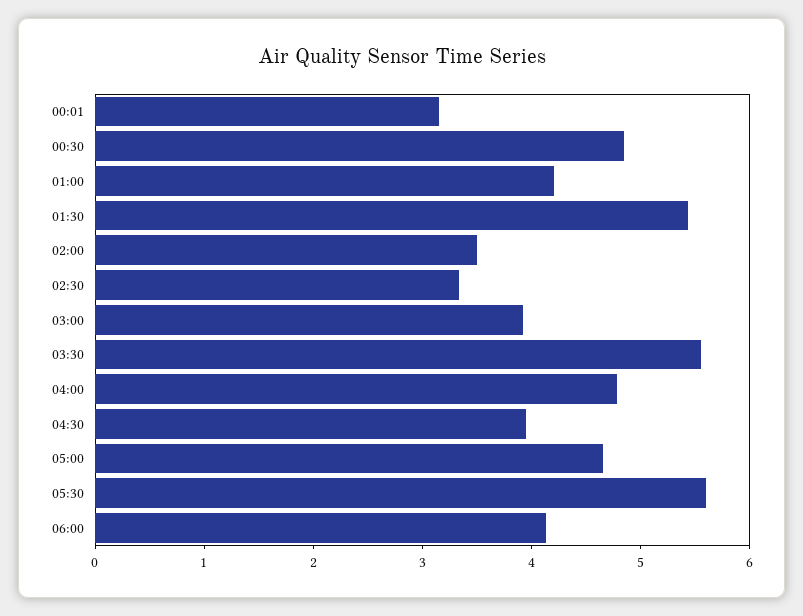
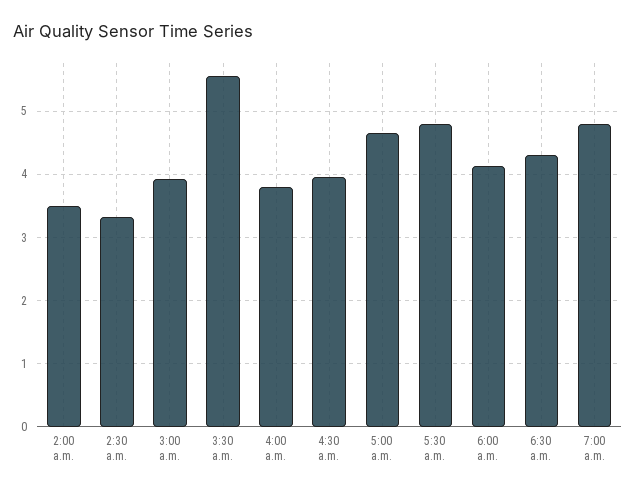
00:01: 3.2 -> none
00:30: 4.8 -> none
01:00: 4.2 -> none
01:30: 5.4 -> none
04:00: 4.8 -> 3.8
05:30: 5.6 -> 4.8
6:30 a.m.: none -> 4.3
7:00 a.m.: none -> 4.8

